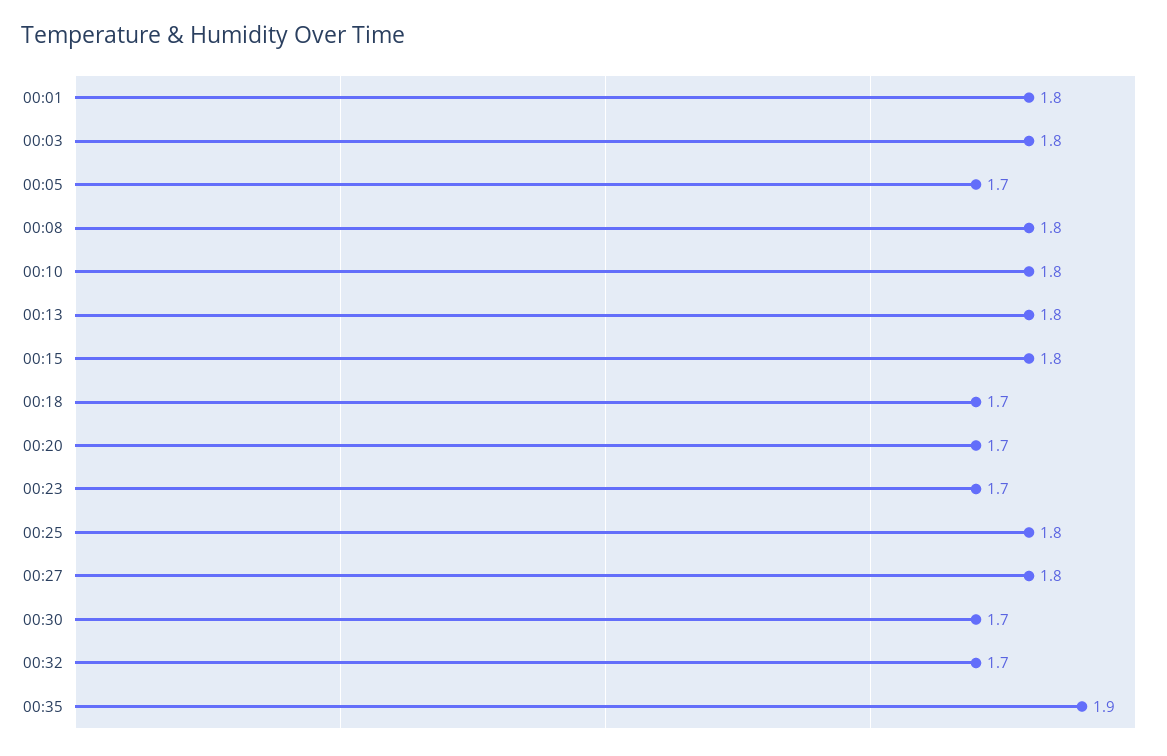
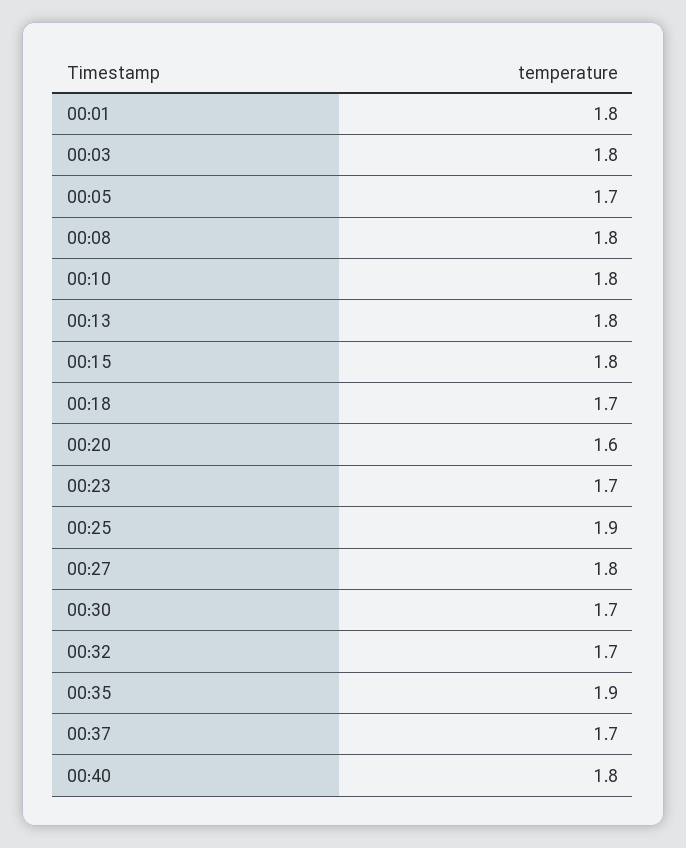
00:20: 1.7 -> 1.6
00:25: 1.8 -> 1.9
00:37: none -> 1.7
00:40: none -> 1.8

